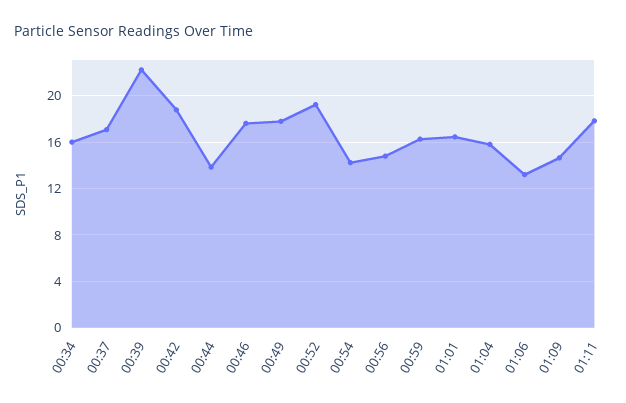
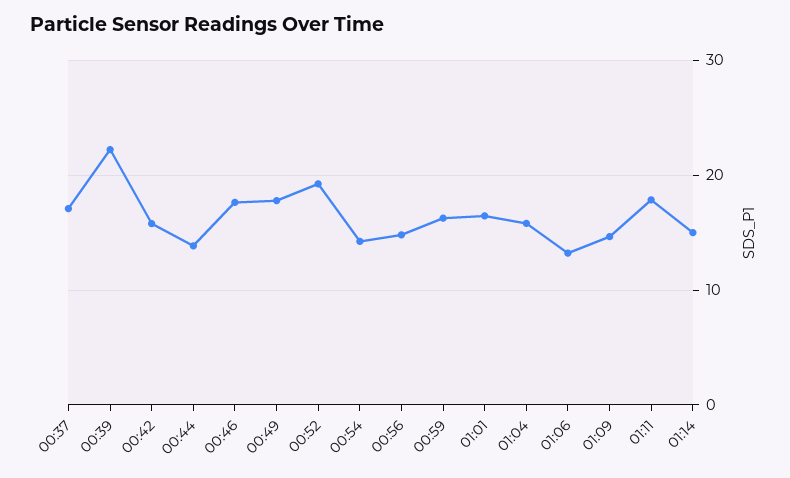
00:34: 16 -> none
00:42: 19 -> 16
01:14: none -> 15

